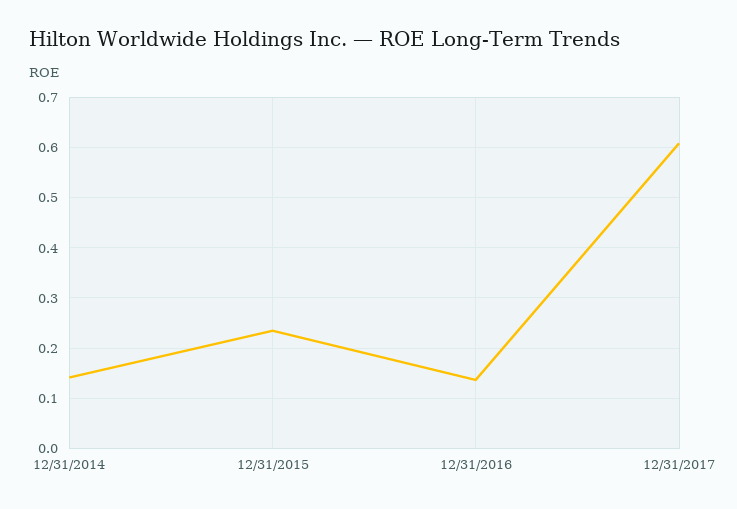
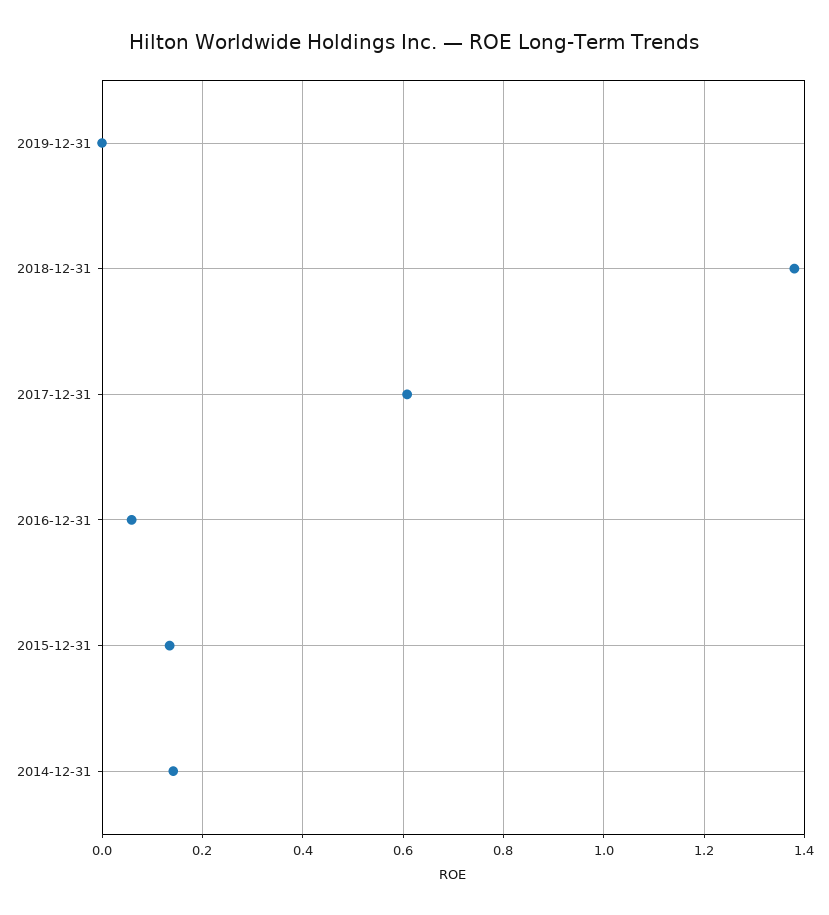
12/31/2015: 0.24 -> 0.14
12/31/2016: 0.14 -> 0.06
2019-12-31: none -> 0
2018-12-31: none -> 1.38

